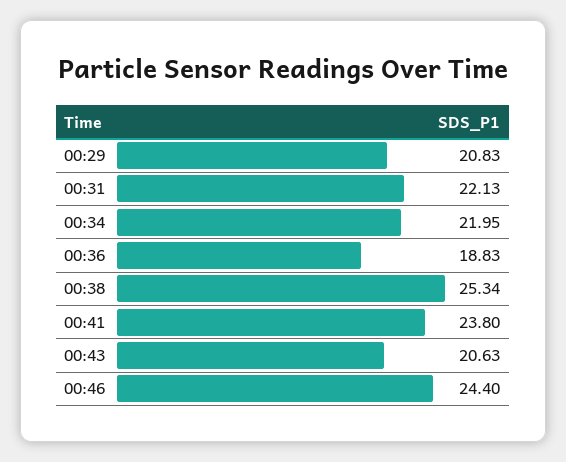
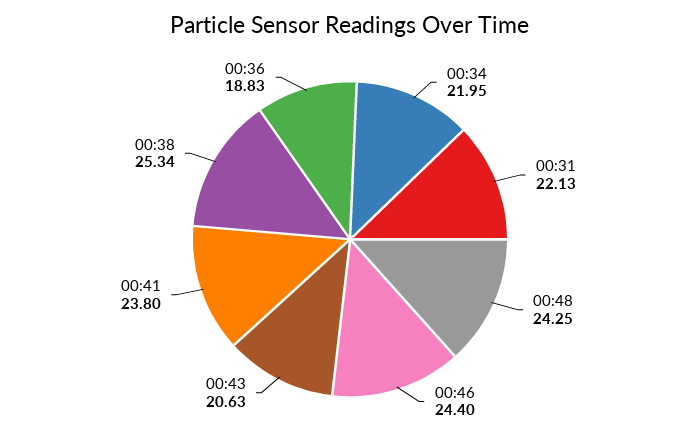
00:29: 20.83 -> none
00:48: none -> 24.25

